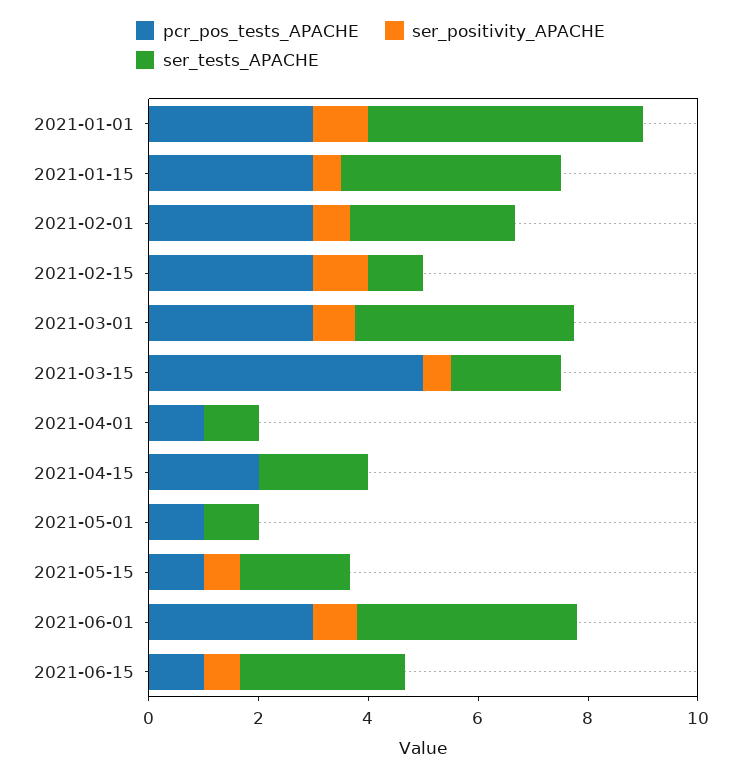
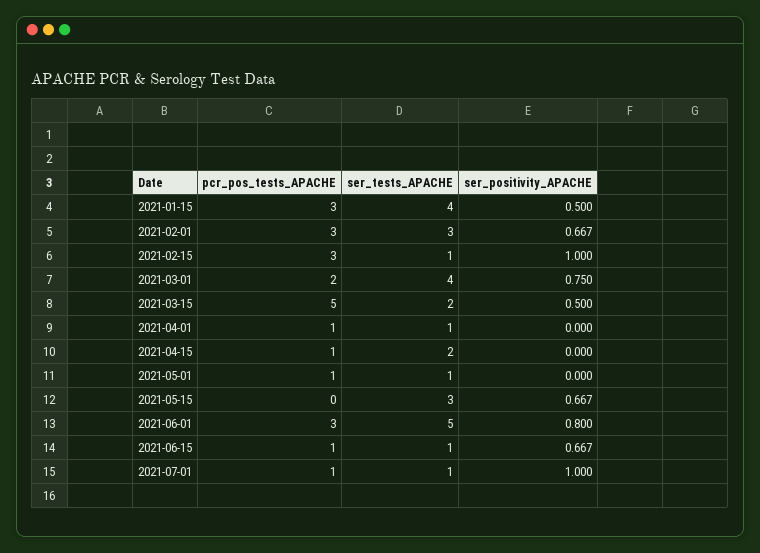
pcr_pos_tests_APACHE, 2021-01-01: 3 -> none
ser_positivity_APACHE, 2021-01-01: 1 -> none
ser_tests_APACHE, 2021-01-01: 5 -> none
pcr_pos_tests_APACHE, 2021-03-01: 3 -> 2
pcr_pos_tests_APACHE, 2021-04-15: 2 -> 1
pcr_pos_tests_APACHE, 2021-05-15: 1 -> 0
ser_tests_APACHE, 2021-05-15: 2 -> 3
ser_tests_APACHE, 2021-06-01: 4 -> 5
ser_tests_APACHE, 2021-06-15: 3 -> 1
pcr_pos_tests_APACHE, 2021-07-01: none -> 1
ser_tests_APACHE, 2021-07-01: none -> 1
ser_positivity_APACHE, 2021-07-01: none -> 1

